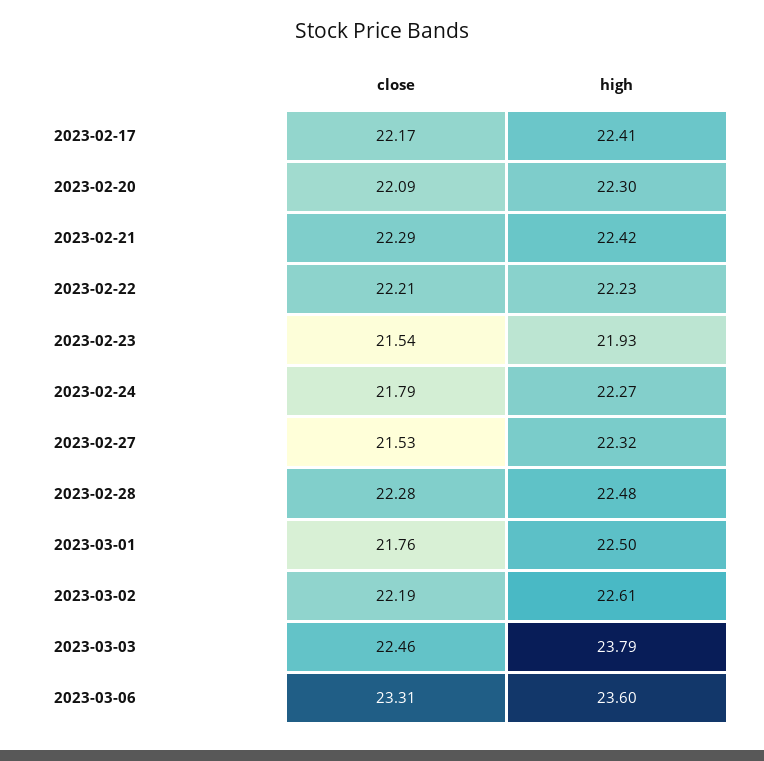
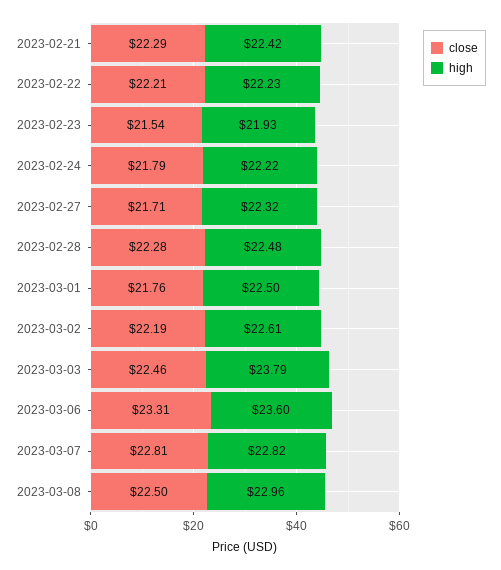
close, 2023-02-17: 22.17 -> none
high, 2023-02-17: 22.41 -> none
close, 2023-02-20: 22.09 -> none
high, 2023-02-20: 22.3 -> none
high, 2023-02-24: 22.27 -> 22.22
close, 2023-02-27: 21.53 -> 21.71
close, 2023-03-07: none -> 22.81
high, 2023-03-07: none -> 22.82
close, 2023-03-08: none -> 22.5
high, 2023-03-08: none -> 22.96

